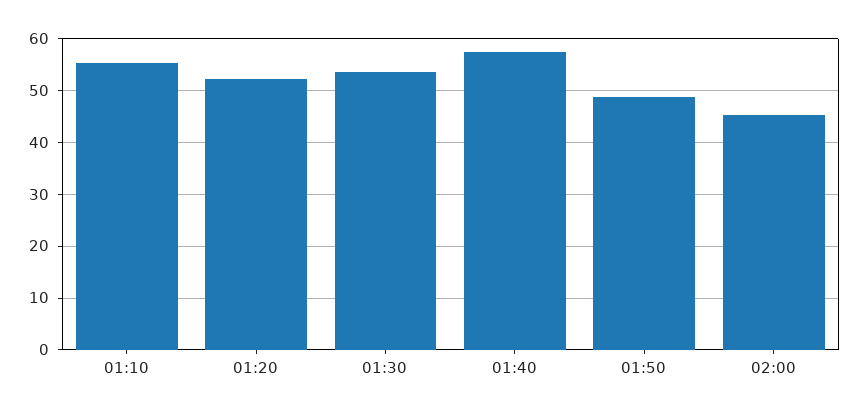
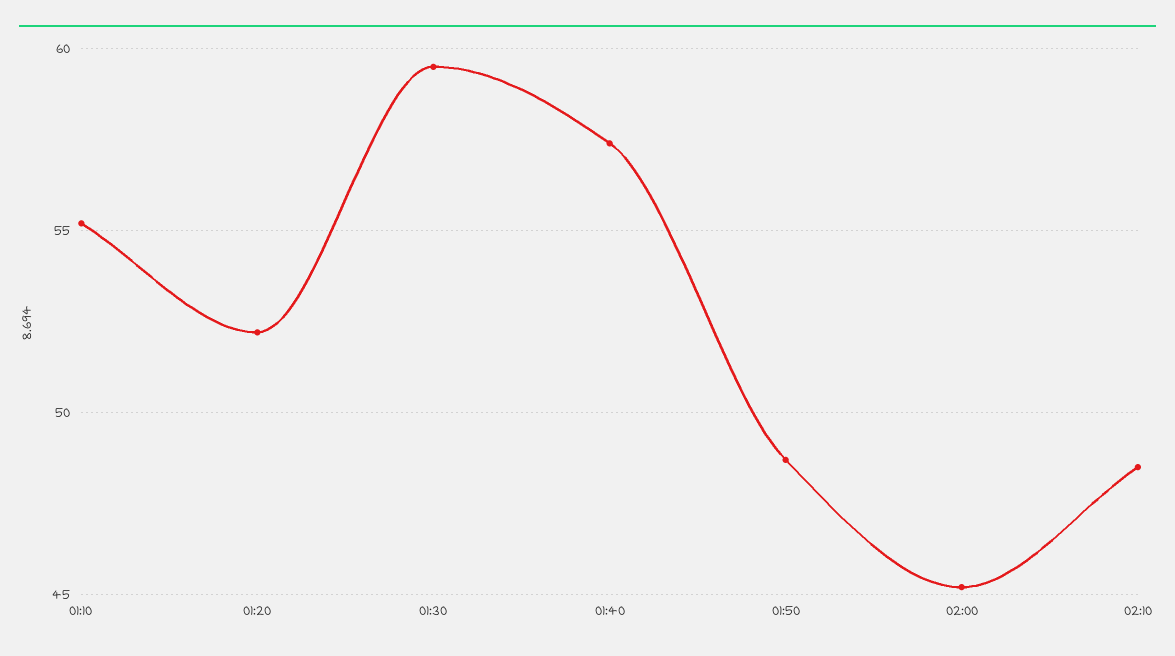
01:30: 54 -> 59.5
02:10: none -> 48.5

